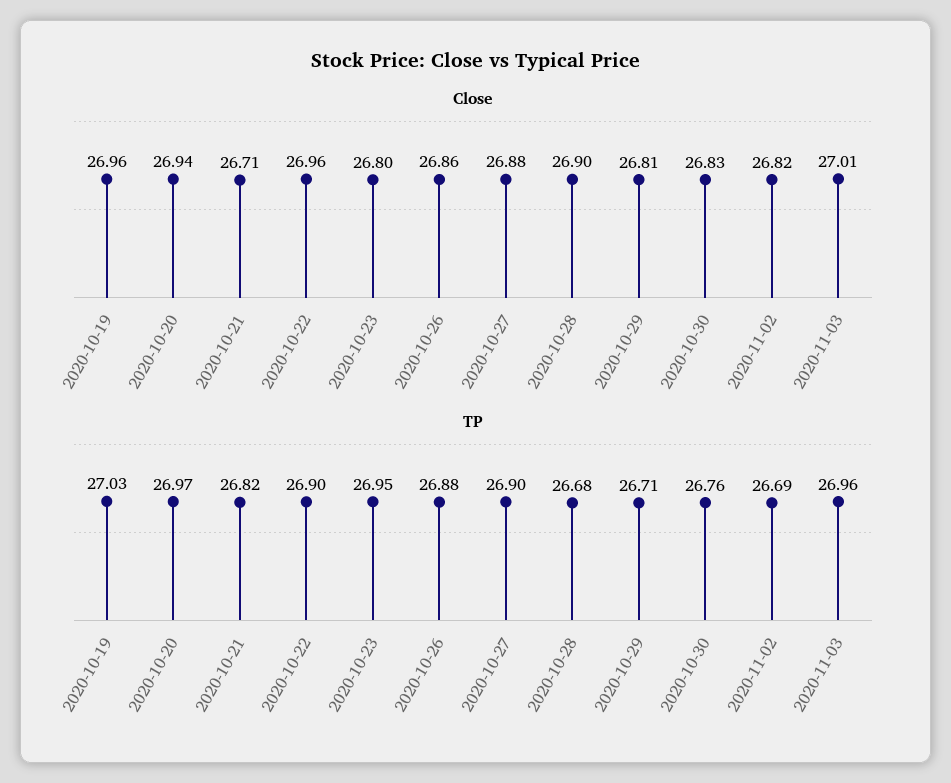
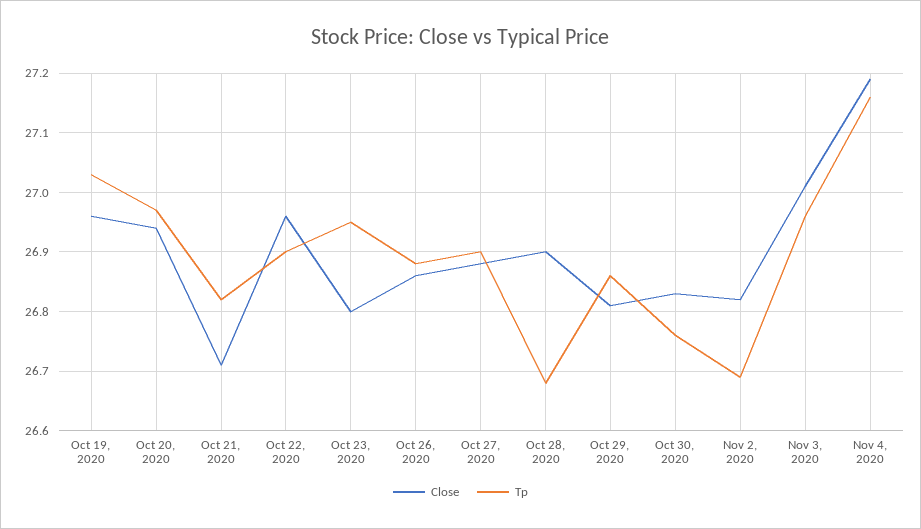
TP, 2020-10-29: 26.71 -> 26.85
Close, Nov 4, 2020: none -> 27.2
TP, Nov 4, 2020: none -> 27.15

